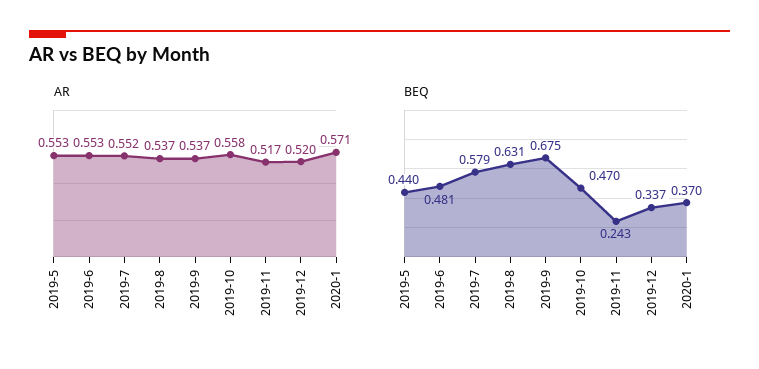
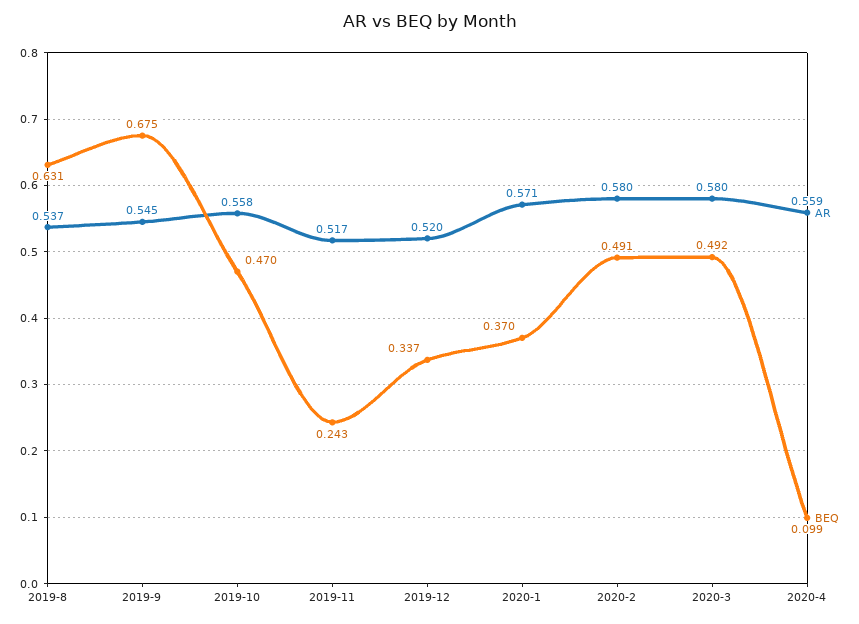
AR, 2019-5: 0.553 -> none
AR, 2019-6: 0.553 -> none
AR, 2019-7: 0.552 -> none
AR, 2019-9: 0.537 -> 0.545
BEQ, 2019-5: 0.44 -> none
BEQ, 2019-6: 0.481 -> none
BEQ, 2019-7: 0.579 -> none
AR, 2020-2: none -> 0.58
BEQ, 2020-2: none -> 0.491
AR, 2020-3: none -> 0.58
BEQ, 2020-3: none -> 0.492
AR, 2020-4: none -> 0.559
BEQ, 2020-4: none -> 0.099

